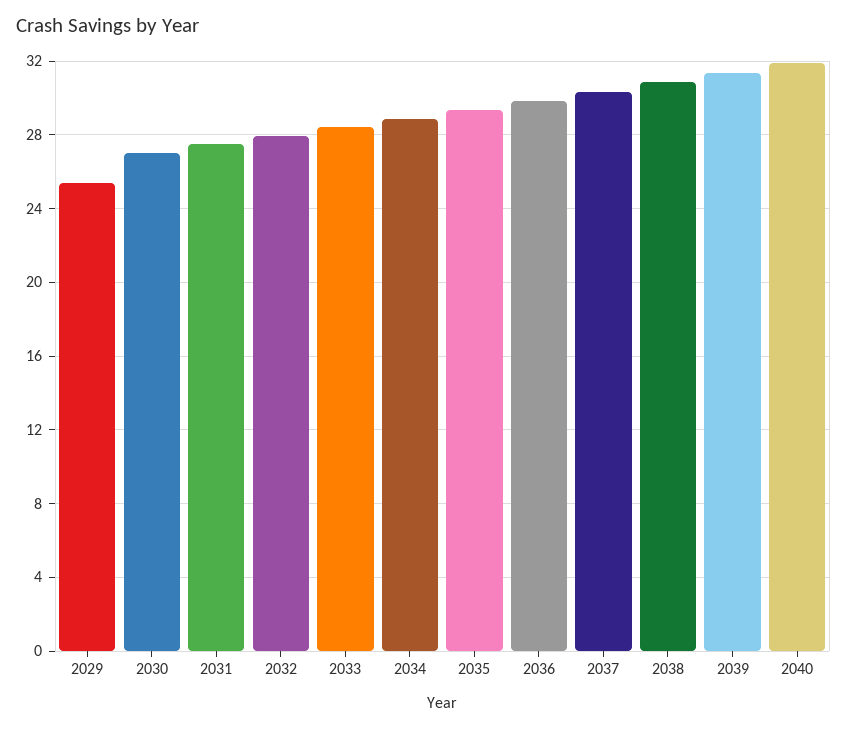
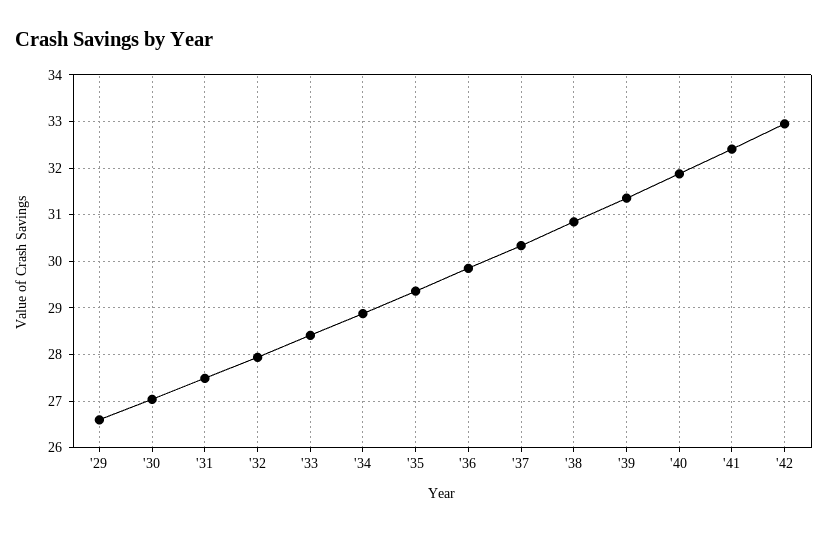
2029: 25.5 -> 26.6
'41: none -> 32.4
'42: none -> 33

